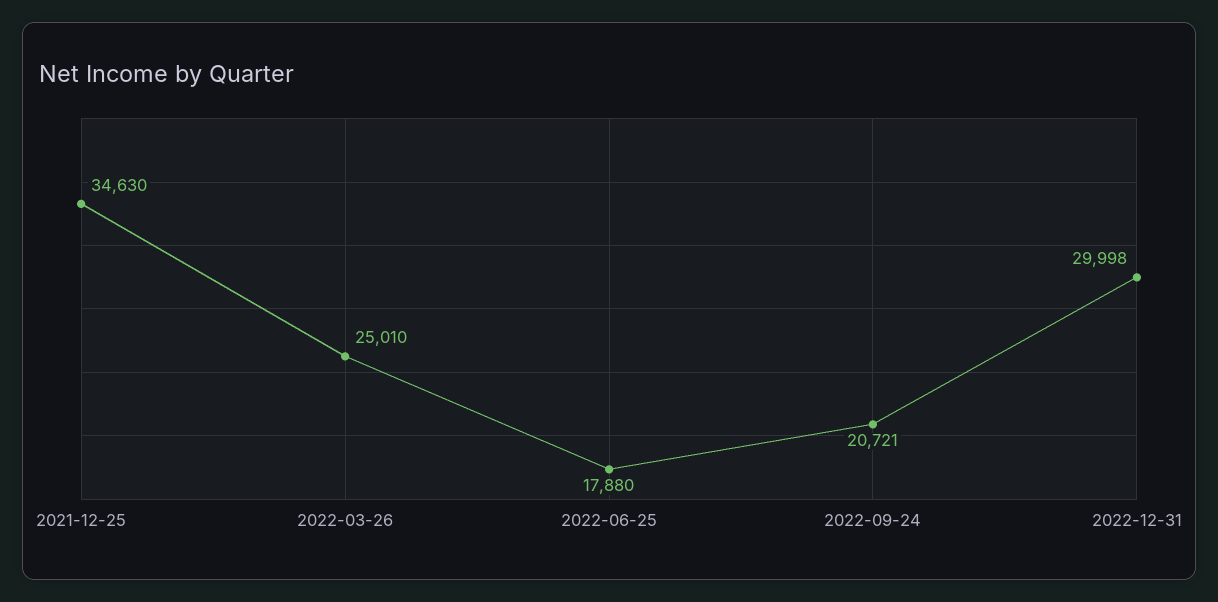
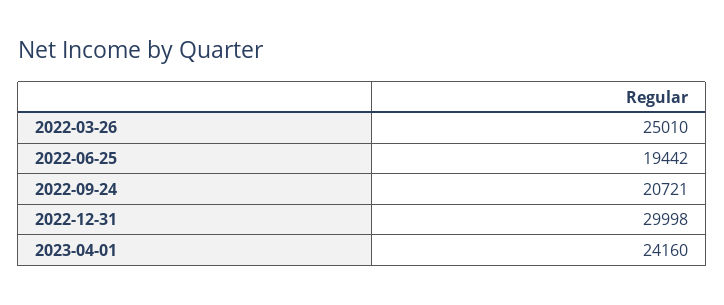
2021-12-25: 34630 -> none
2022-06-25: 17880 -> 19442
2023-04-01: none -> 24160

